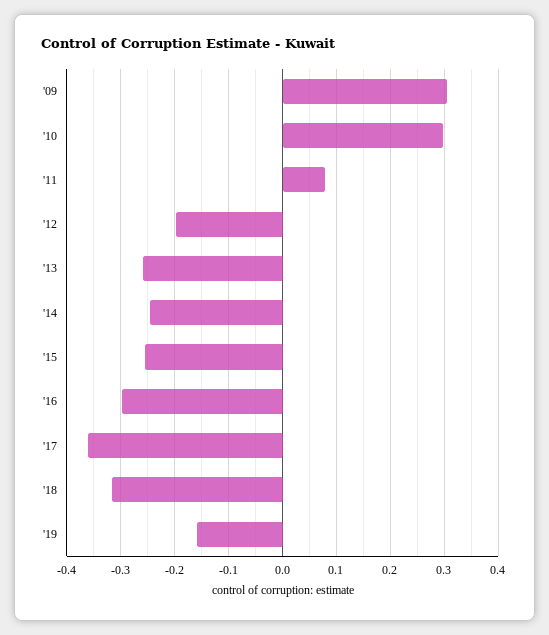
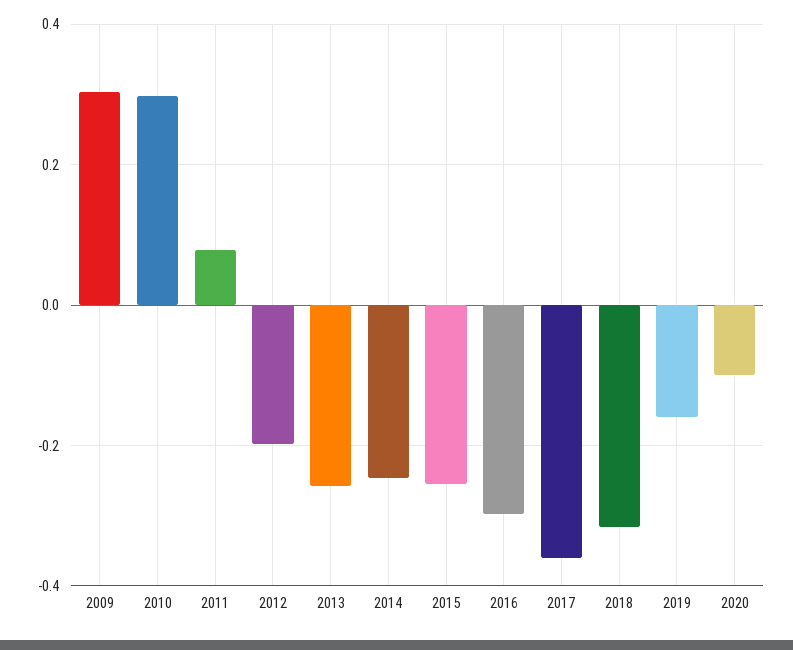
2020: none -> -0.1

